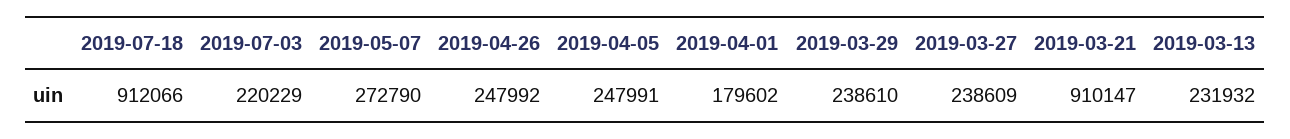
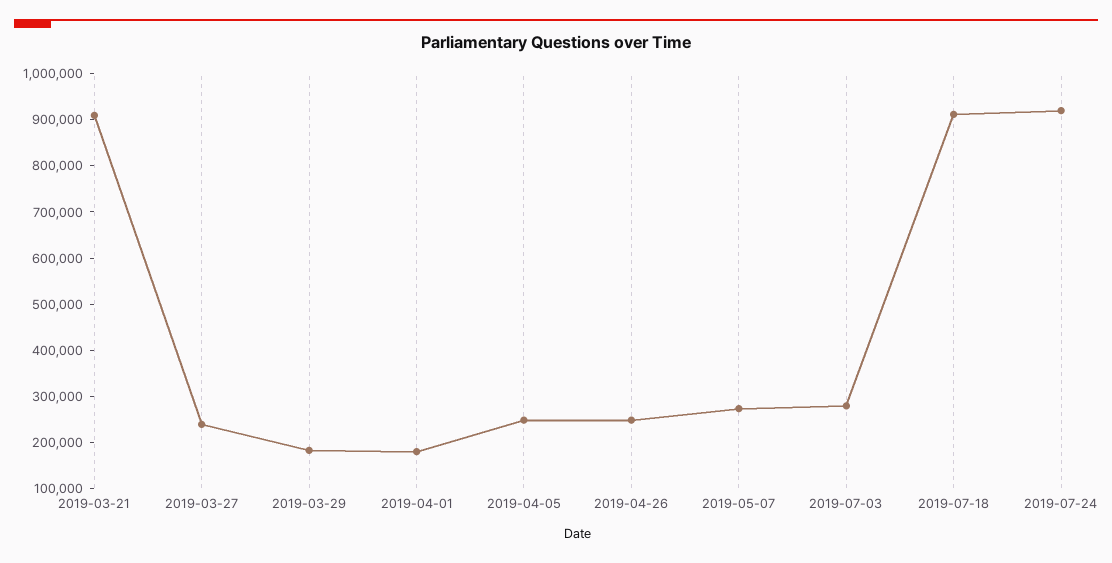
2019-07-03: 220229 -> 280000
2019-03-29: 238610 -> 180000
2019-03-13: 231932 -> none
2019-07-24: none -> 920000

